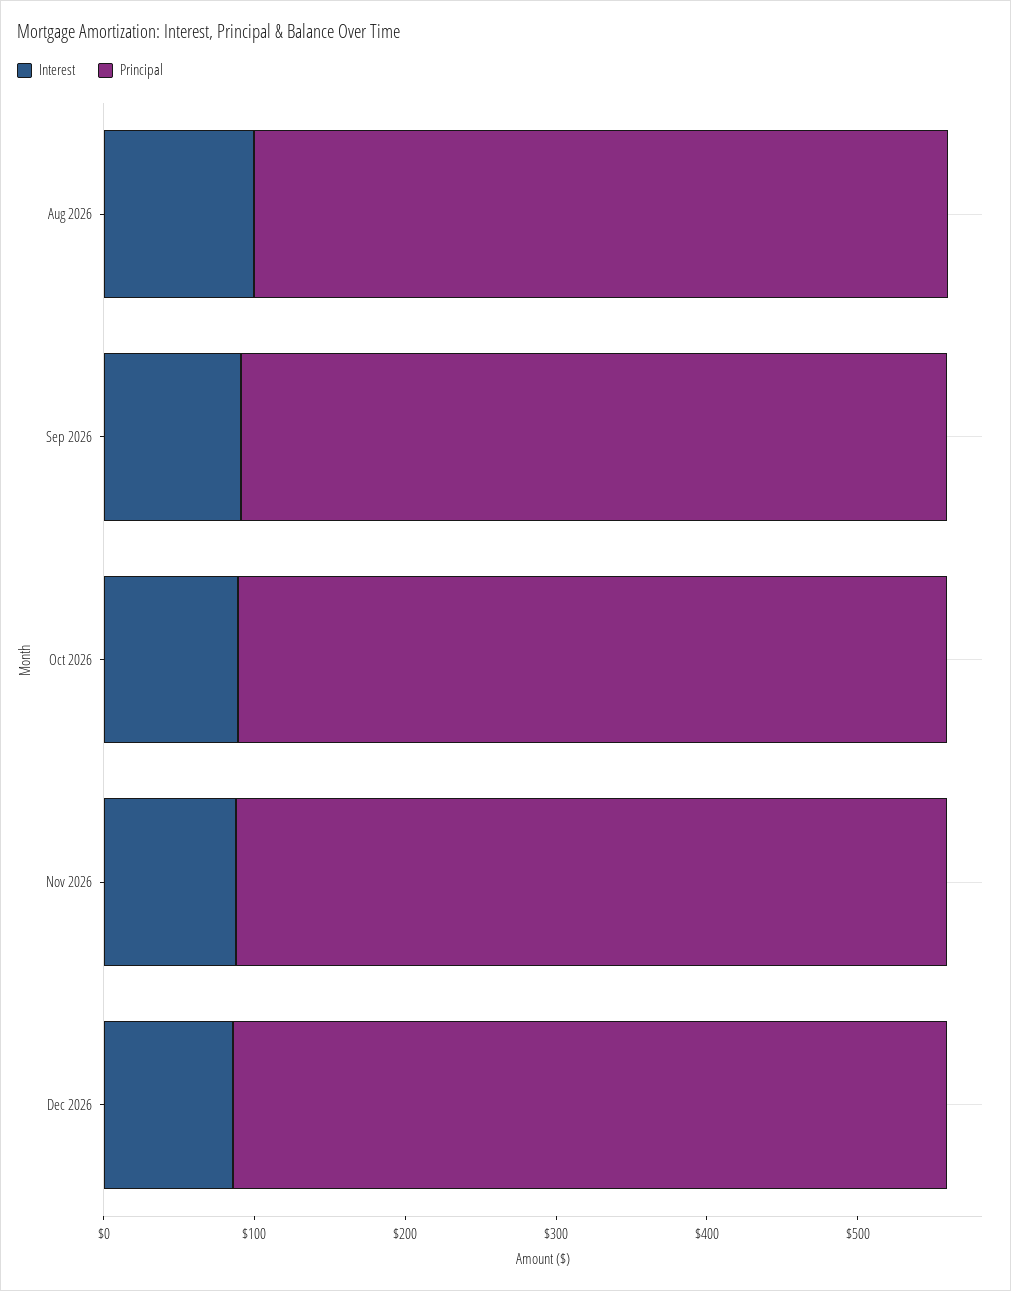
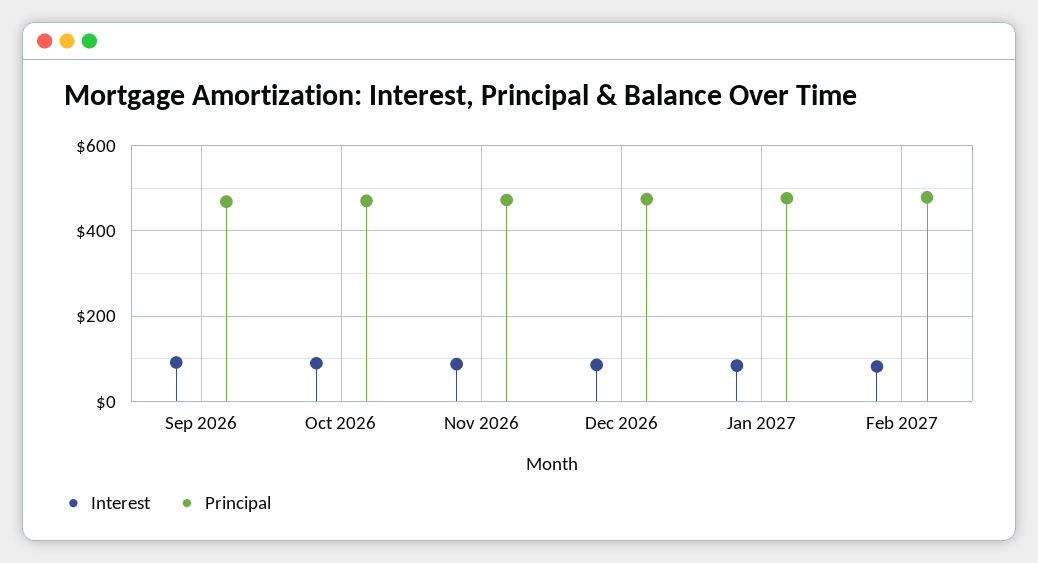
Interest, Aug 2026: 100 -> none
Principal, Aug 2026: 460 -> none
Interest, Jan 2027: none -> 80
Principal, Jan 2027: none -> 480
Interest, Feb 2027: none -> 80
Principal, Feb 2027: none -> 480

